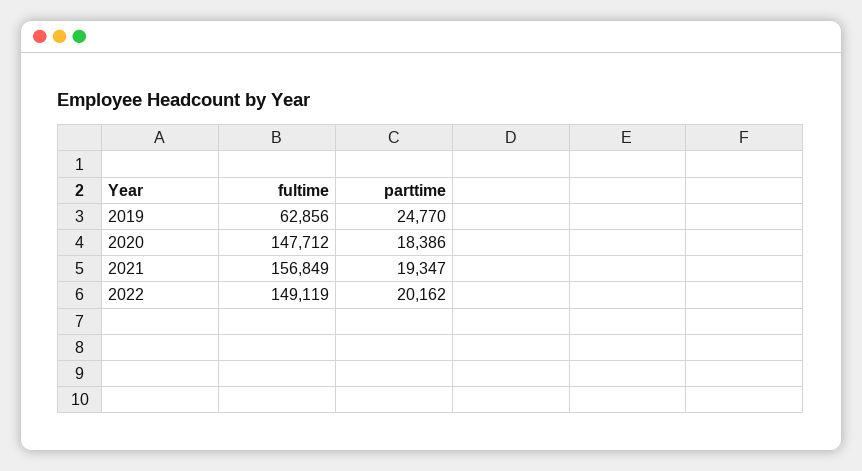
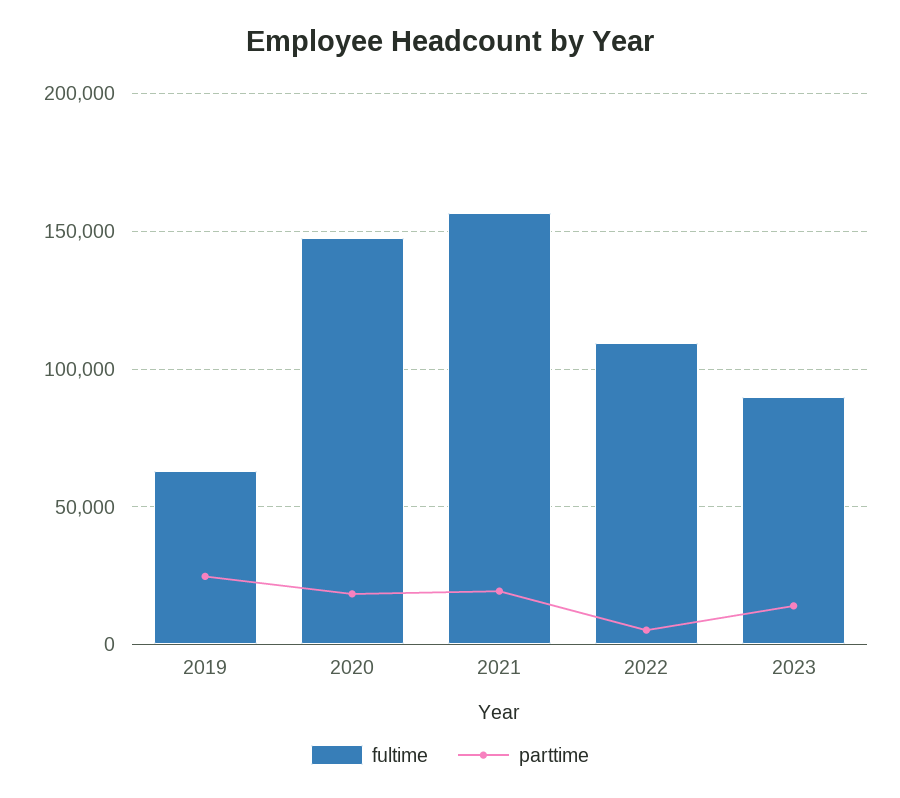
fultime, 2022: 149119 -> 110000
parttime, 2022: 20162 -> 5000
fultime, 2023: none -> 90000
parttime, 2023: none -> 15000

